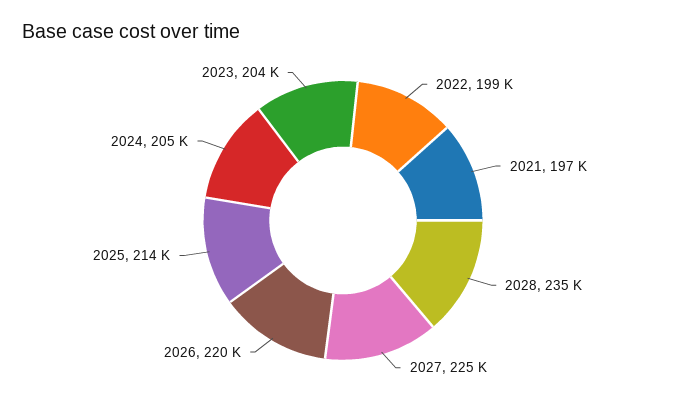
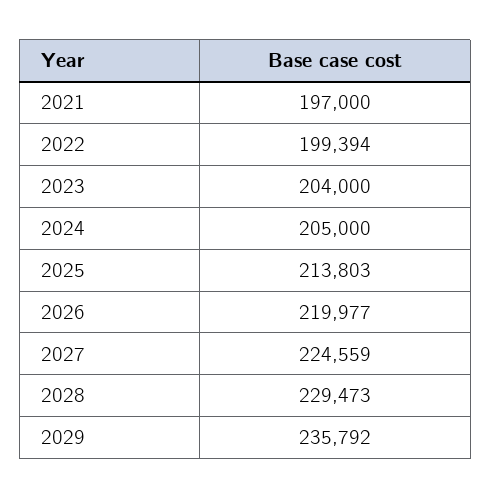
2028: 235000 -> 229473
2029: none -> 235792

